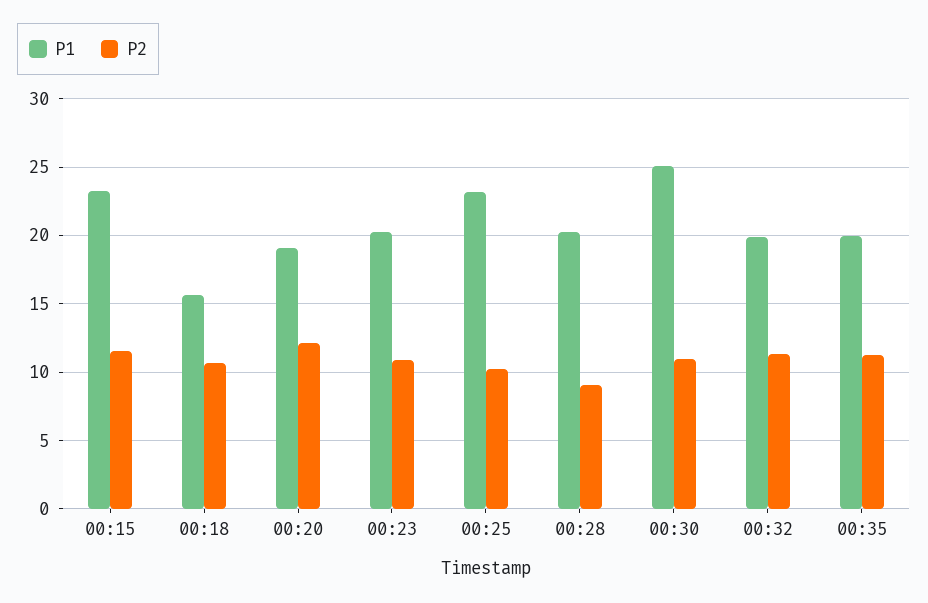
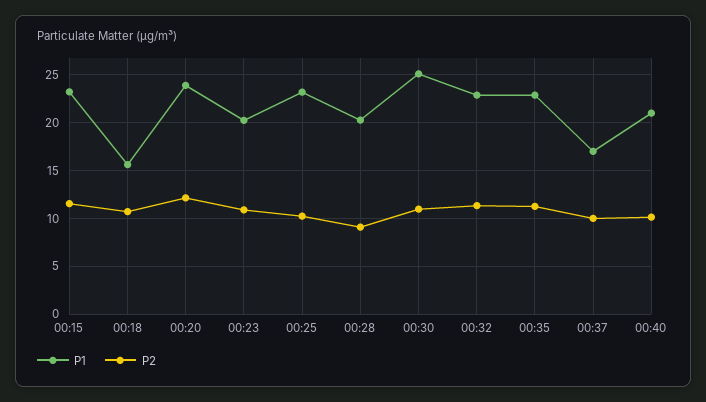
P1, 00:20: 19 -> 24
P1, 00:32: 20 -> 23
P1, 00:35: 20 -> 23
P1, 00:37: none -> 17
P2, 00:37: none -> 10
P1, 00:40: none -> 21
P2, 00:40: none -> 10

